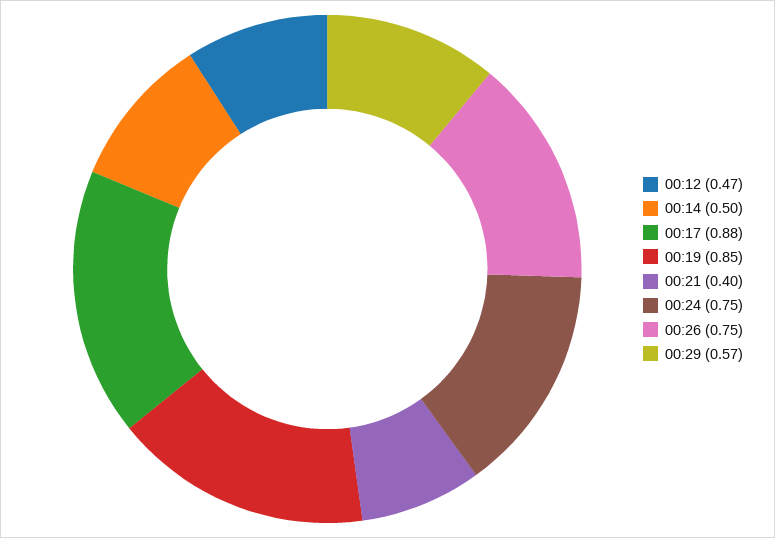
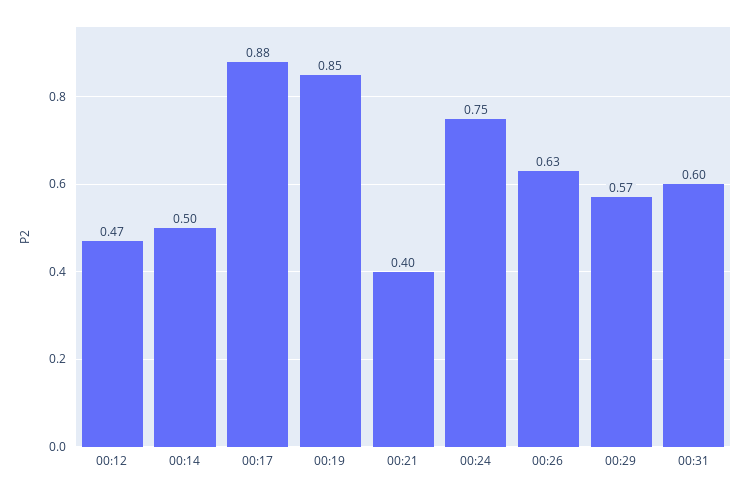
00:26: 0.75 -> 0.63
00:31: none -> 0.6

